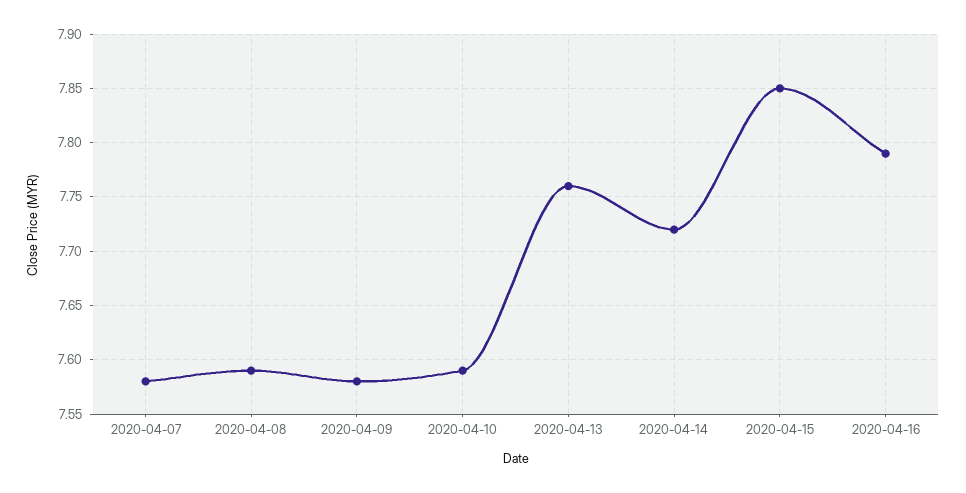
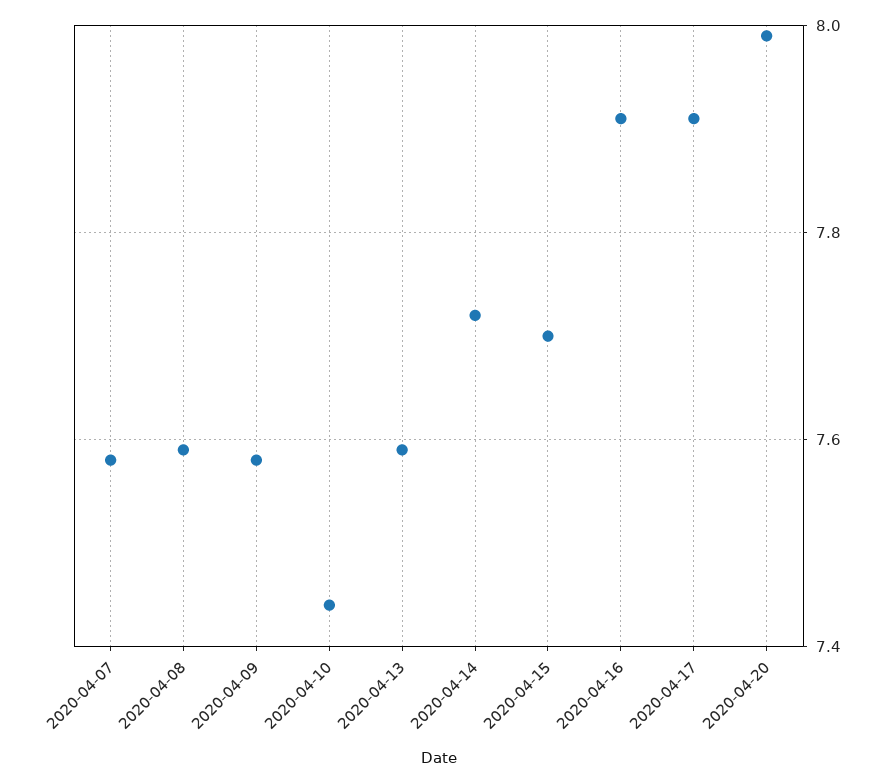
2020-04-10: 7.59 -> 7.45
2020-04-13: 7.76 -> 7.6
2020-04-15: 7.85 -> 7.7
2020-04-16: 7.79 -> 7.9
2020-04-17: none -> 7.9
2020-04-20: none -> 8

